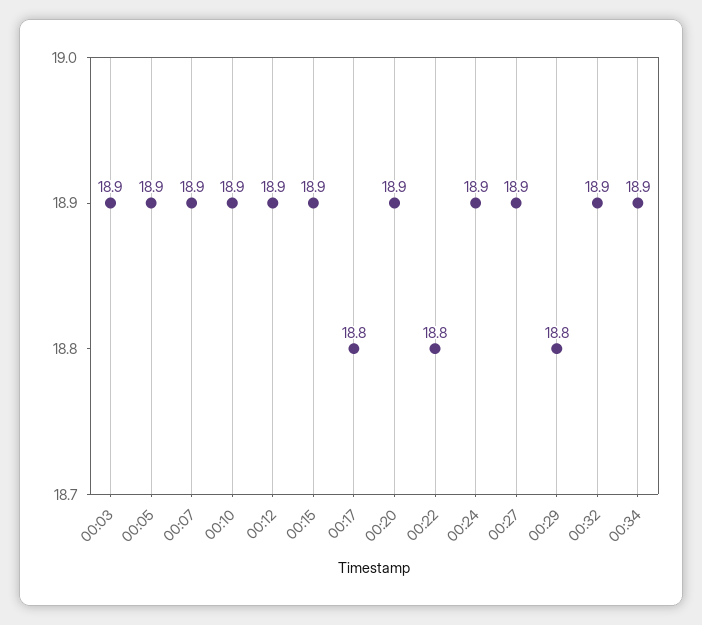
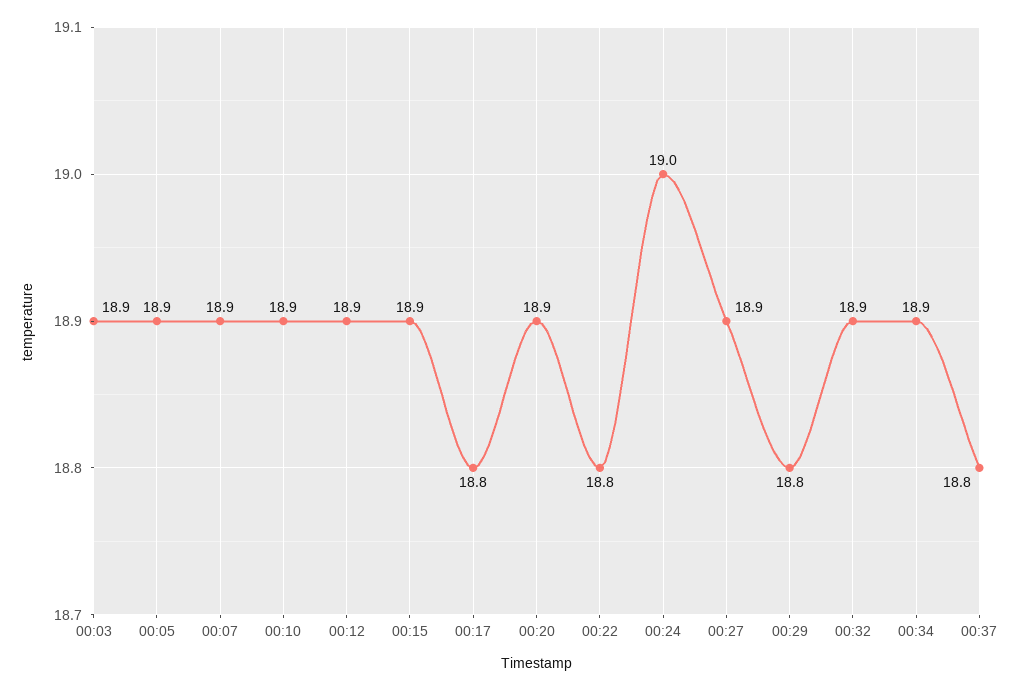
00:24: 18.9 -> 19
00:37: none -> 18.8

